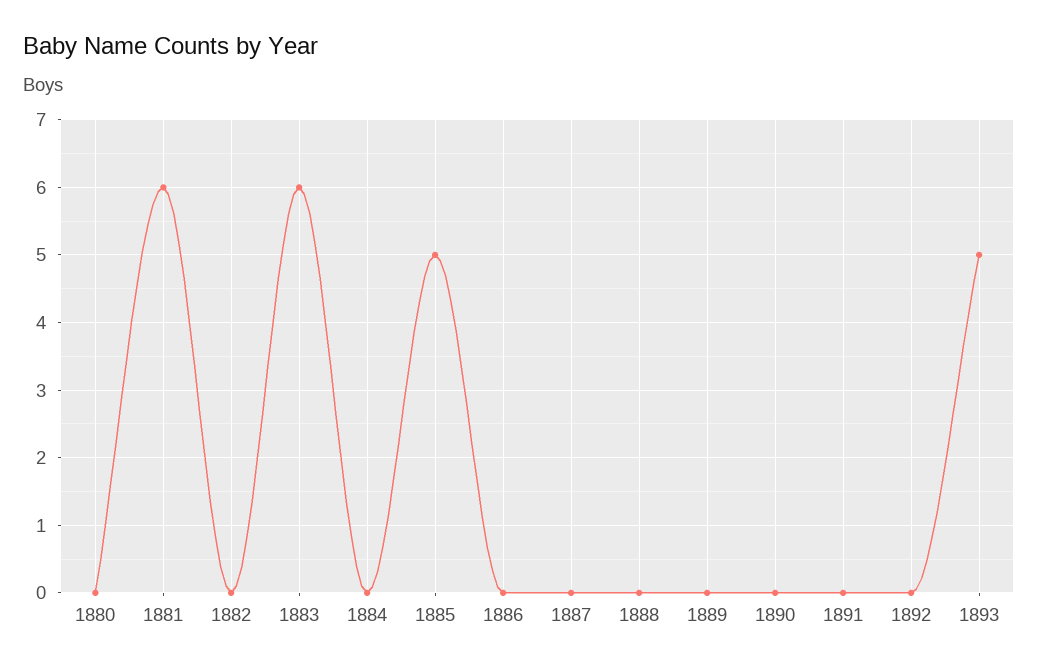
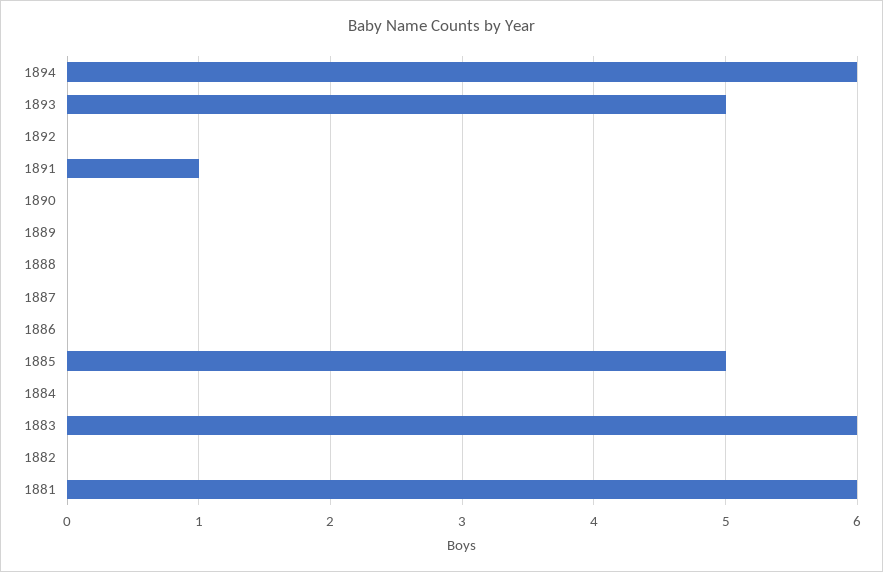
1880: 0 -> none
1891: 0 -> 1
1894: none -> 6

